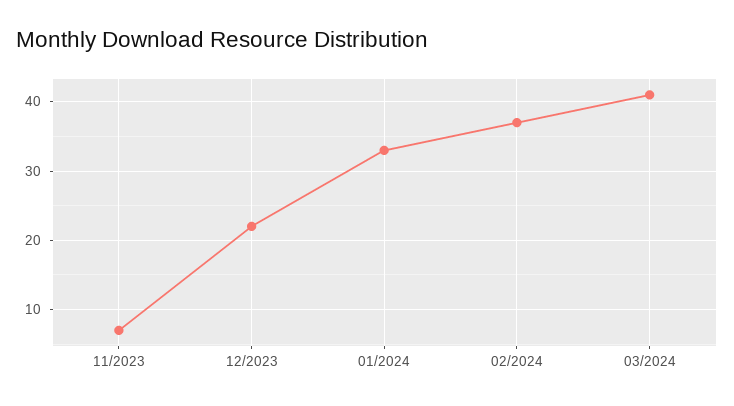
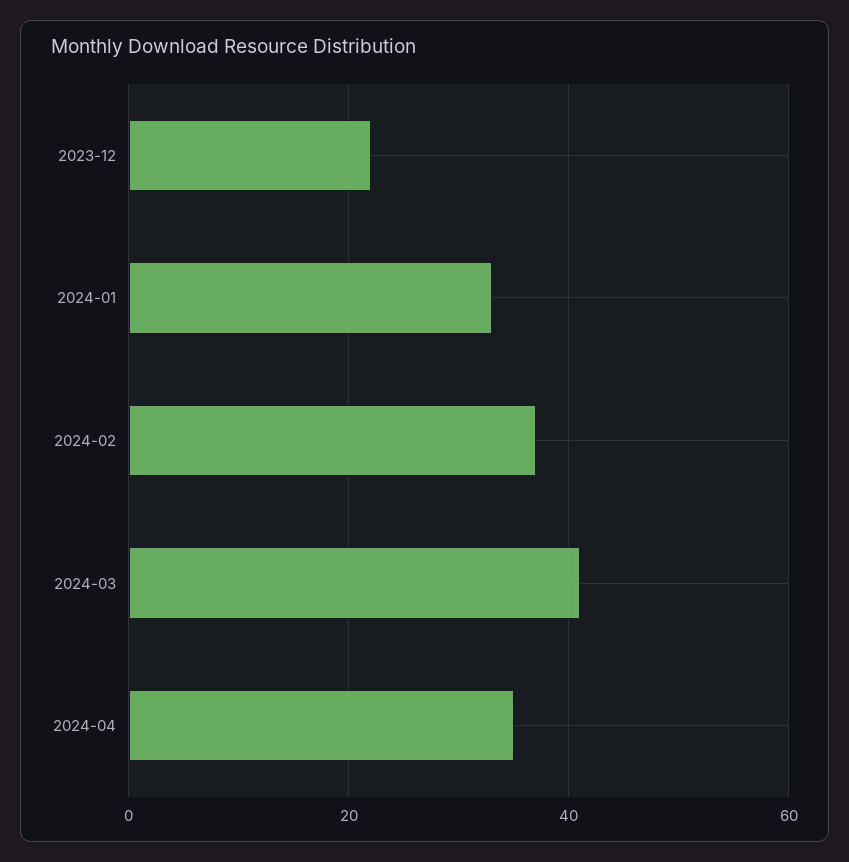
11/2023: 7 -> none
2024-04: none -> 35

